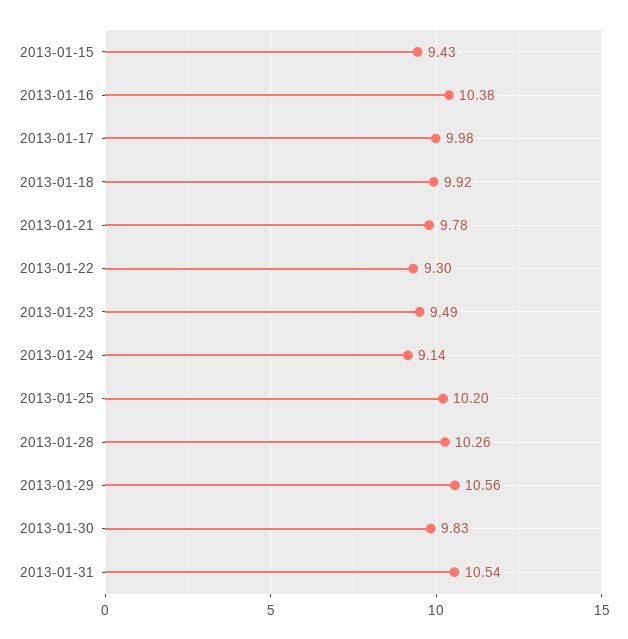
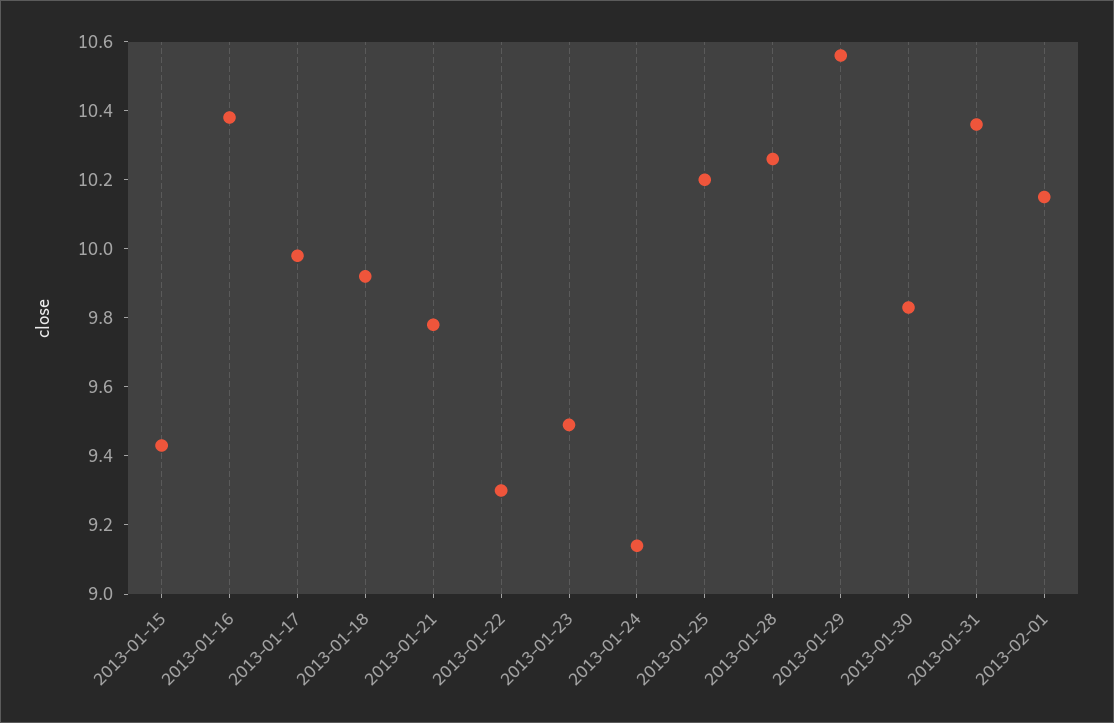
2013-01-31: 10.54 -> 10.35
2013-02-01: none -> 10.15

